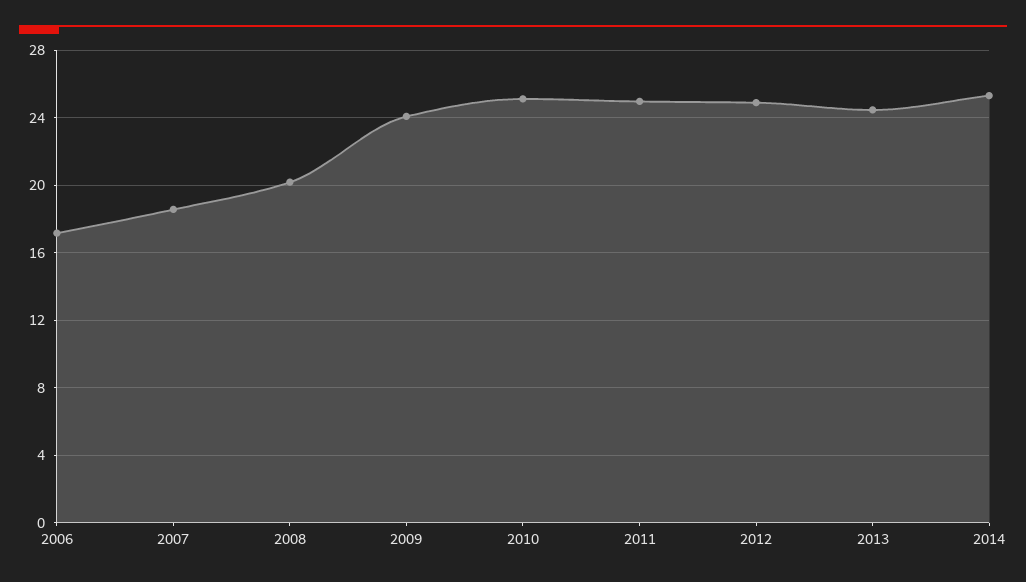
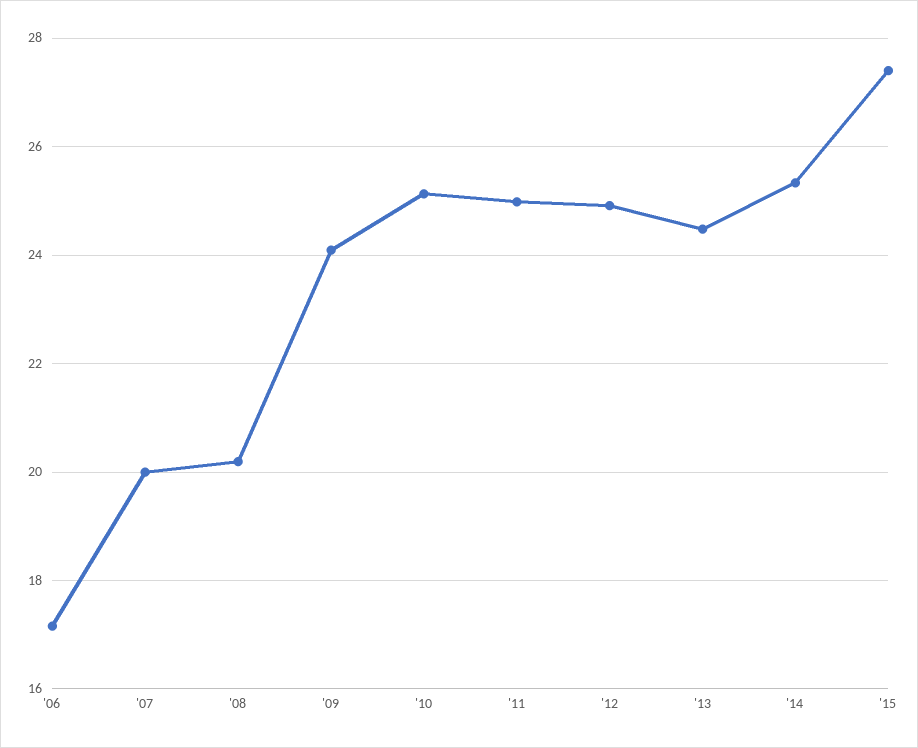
2007: 18.5 -> 20
'15: none -> 27.4

